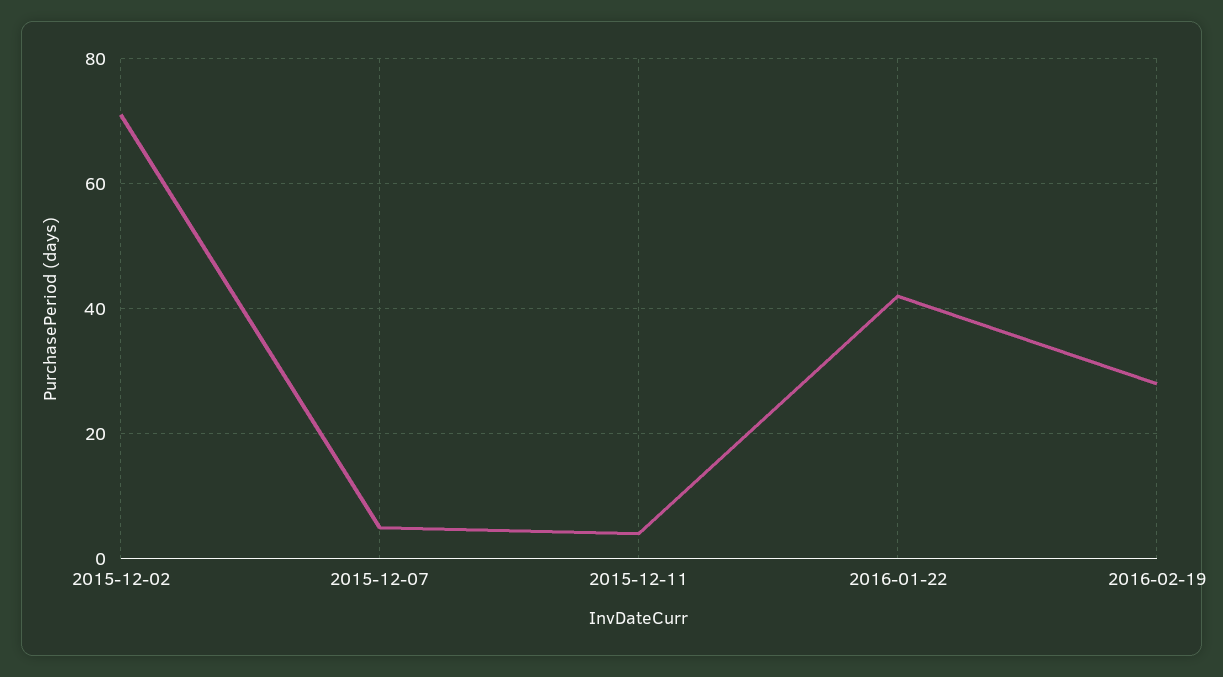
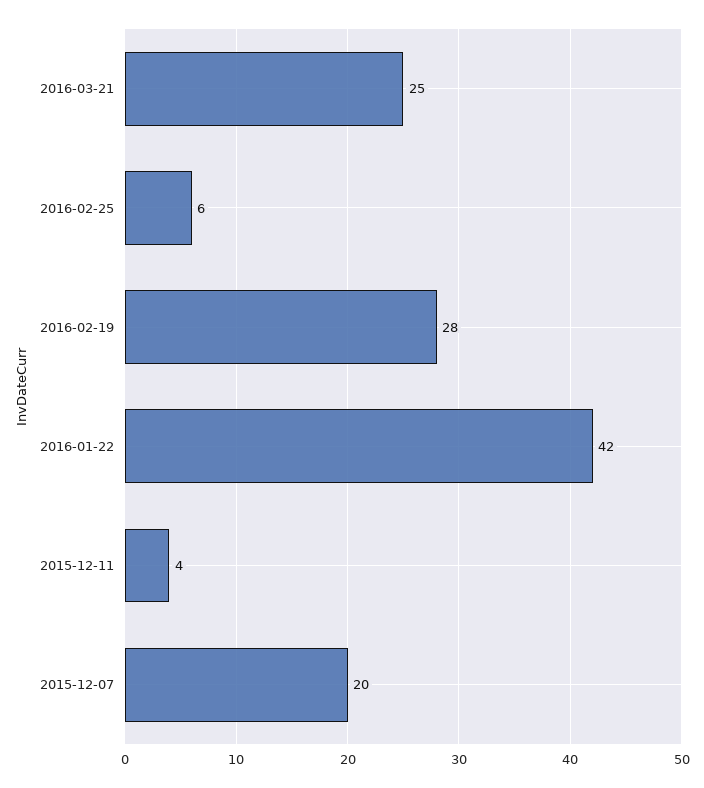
2015-12-02: 70 -> none
2015-12-07: 5 -> 20
2016-03-21: none -> 25
2016-02-25: none -> 6

